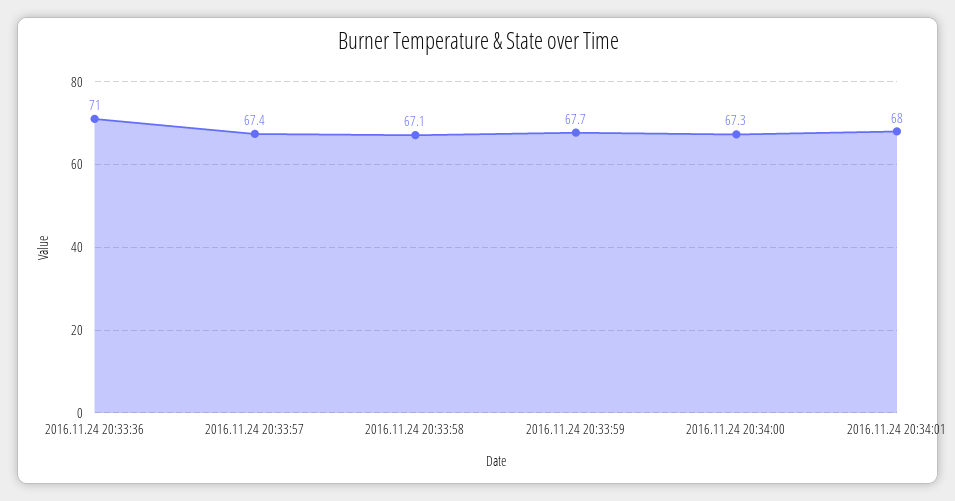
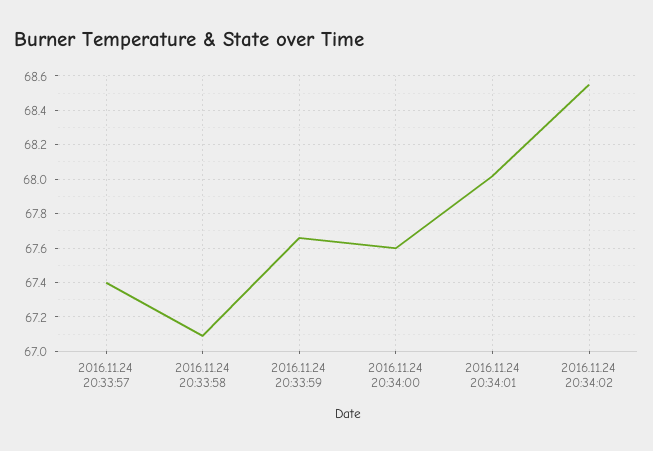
2016.11.24 20:33:36: 71 -> none
2016.11.24 20:34:00: 67.3 -> 67.6
2016.11.24 20:34:02: none -> 68.55

